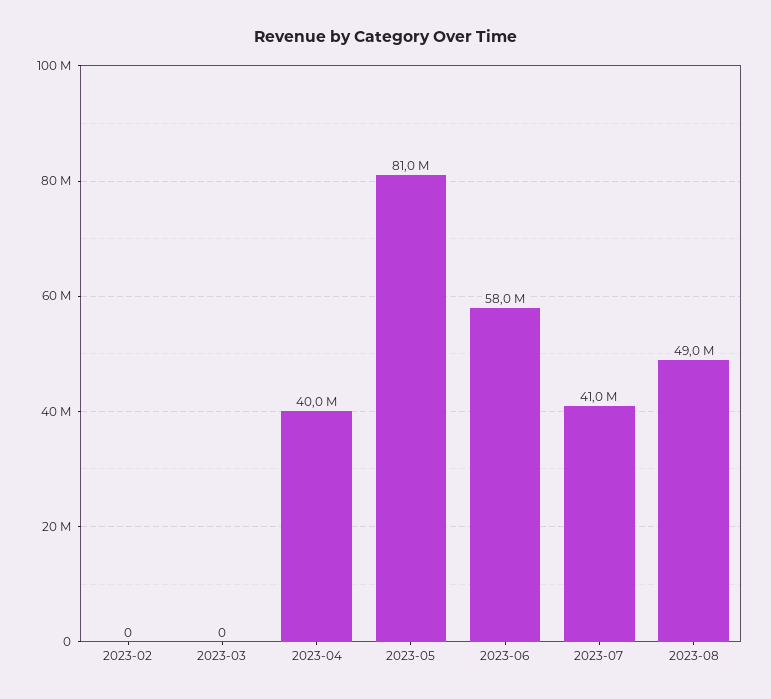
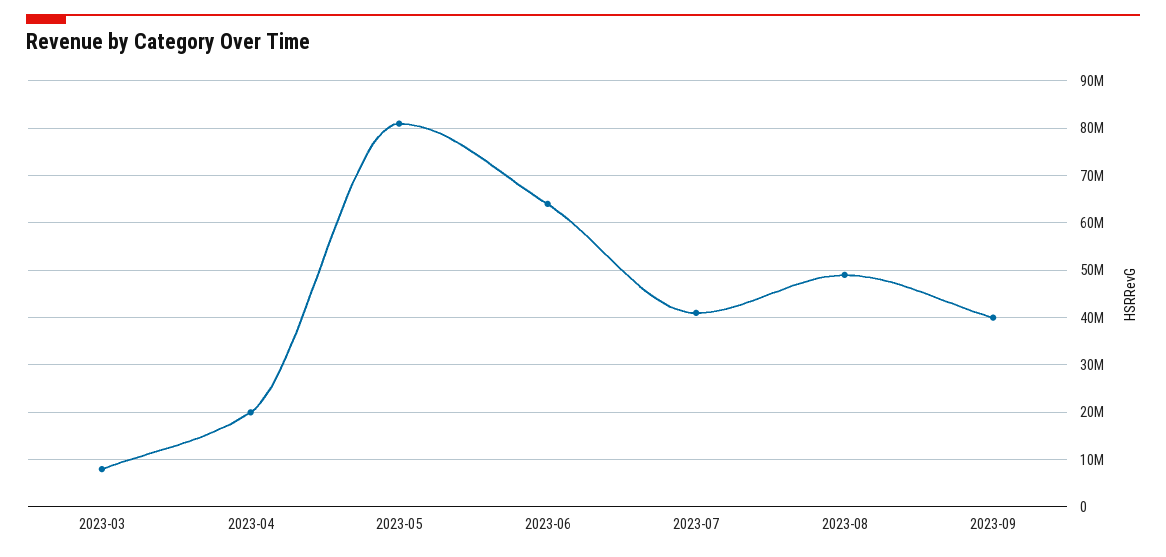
2023-02: 0 -> none
2023-03: 0 -> 8000000
2023-04: 40000000 -> 20000000
2023-06: 58000000 -> 64000000
2023-09: none -> 40000000

